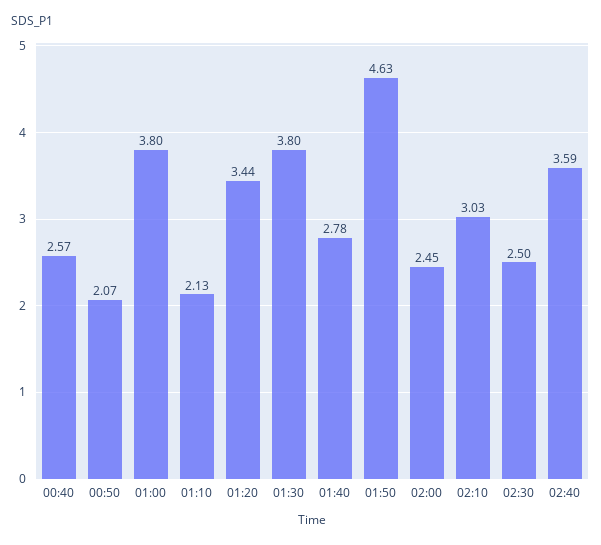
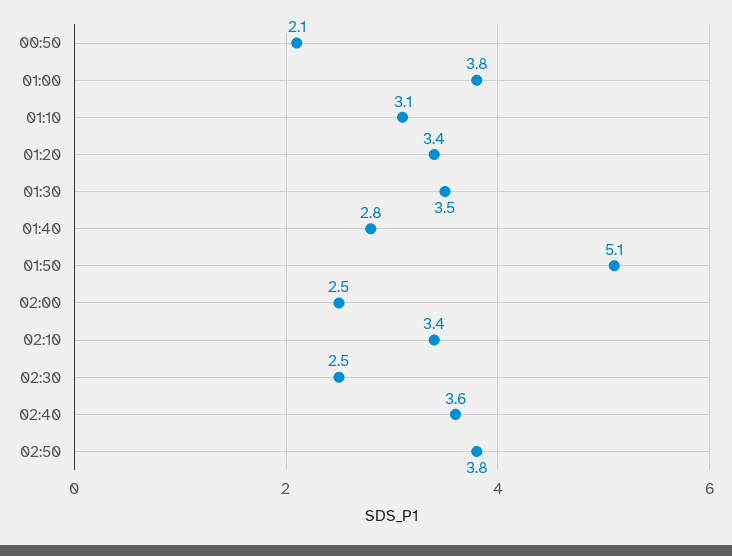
00:40: 2.57 -> none
01:10: 2.13 -> 3.1
01:30: 3.8 -> 3.5
01:50: 4.63 -> 5.1
02:10: 3.03 -> 3.4
02:50: none -> 3.8

